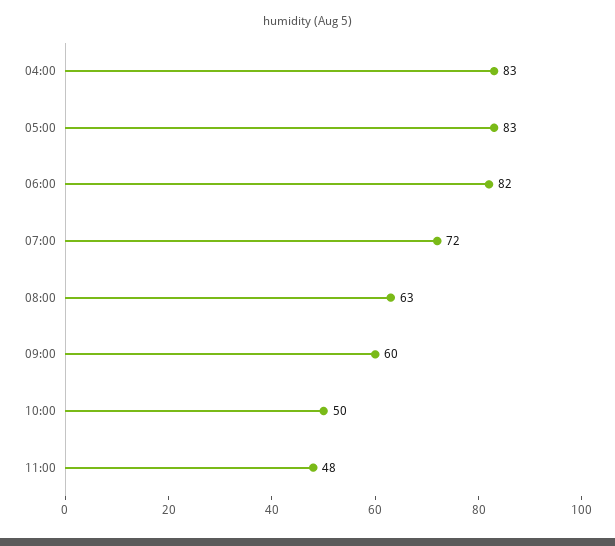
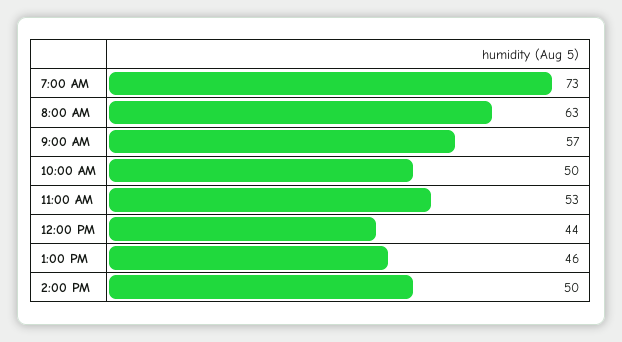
04:00: 83 -> none
05:00: 83 -> none
06:00: 82 -> none
07:00: 72 -> 73
09:00: 60 -> 57
11:00: 48 -> 53
12:00 PM: none -> 44
1:00 PM: none -> 46
2:00 PM: none -> 50

